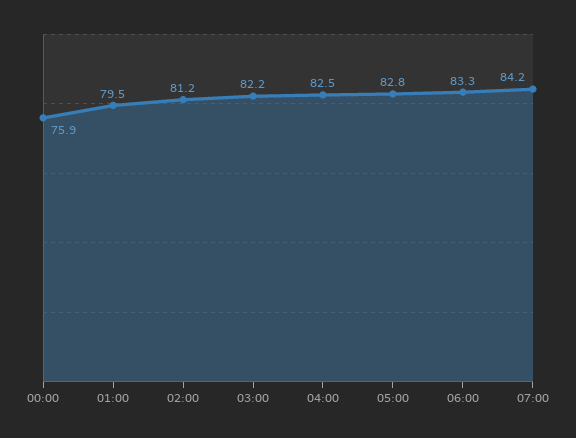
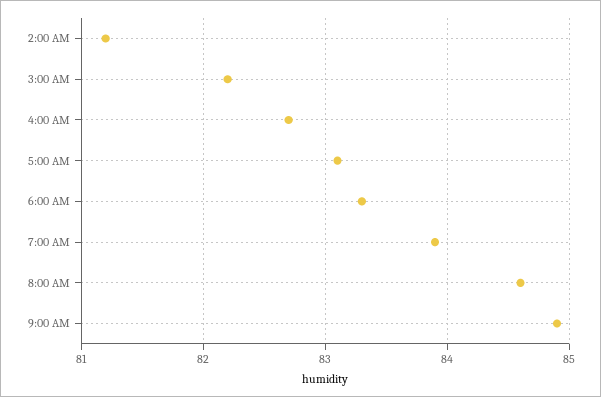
00:00: 75.9 -> none
01:00: 79.5 -> none
04:00: 82.5 -> 82.7
05:00: 82.8 -> 83.1
07:00: 84.2 -> 83.9
8:00 AM: none -> 84.6
9:00 AM: none -> 84.9

